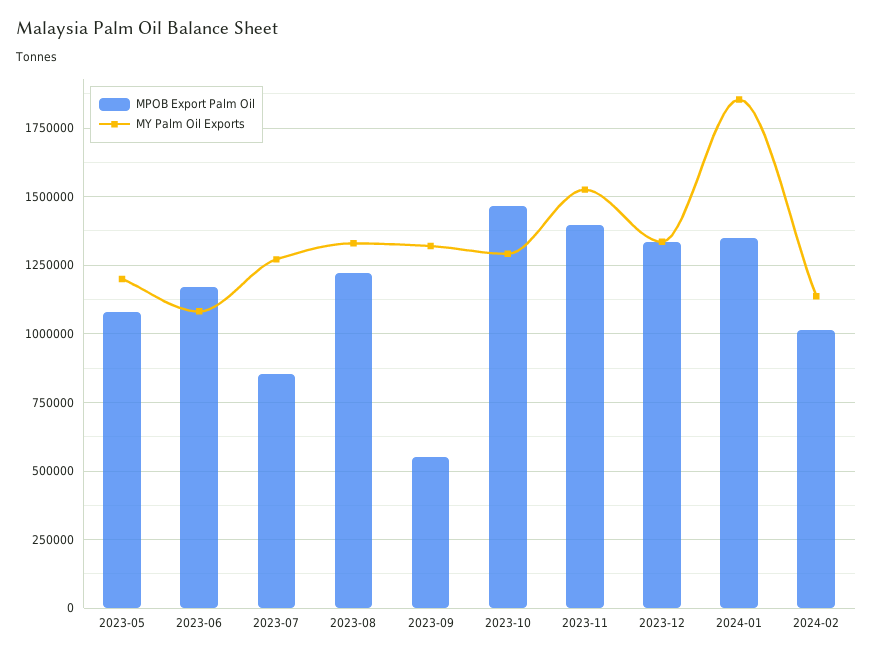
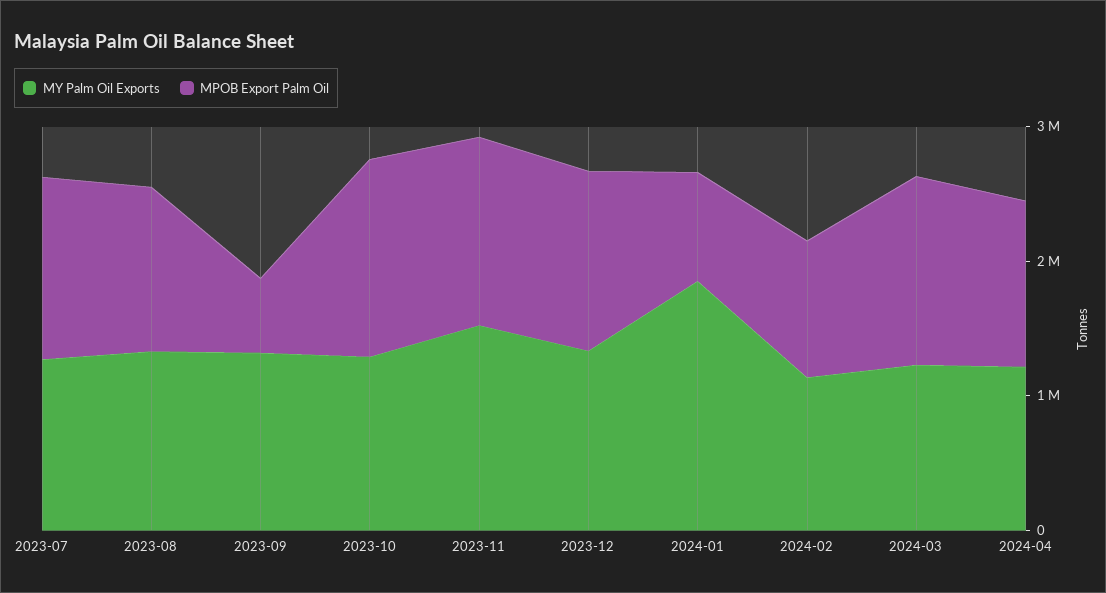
MPOB Export Palm Oil, 2023-05: 1075000 -> none
MY Palm Oil Exports, 2023-05: 1200000 -> none
MPOB Export Palm Oil, 2023-06: 1175000 -> none
MY Palm Oil Exports, 2023-06: 1075000 -> none
MPOB Export Palm Oil, 2023-07: 850000 -> 1400000
MPOB Export Palm Oil, 2024-01: 1350000 -> 800000
MY Palm Oil Exports, 2024-03: none -> 1200000
MPOB Export Palm Oil, 2024-03: none -> 1400000
MY Palm Oil Exports, 2024-04: none -> 1200000
MPOB Export Palm Oil, 2024-04: none -> 1200000

